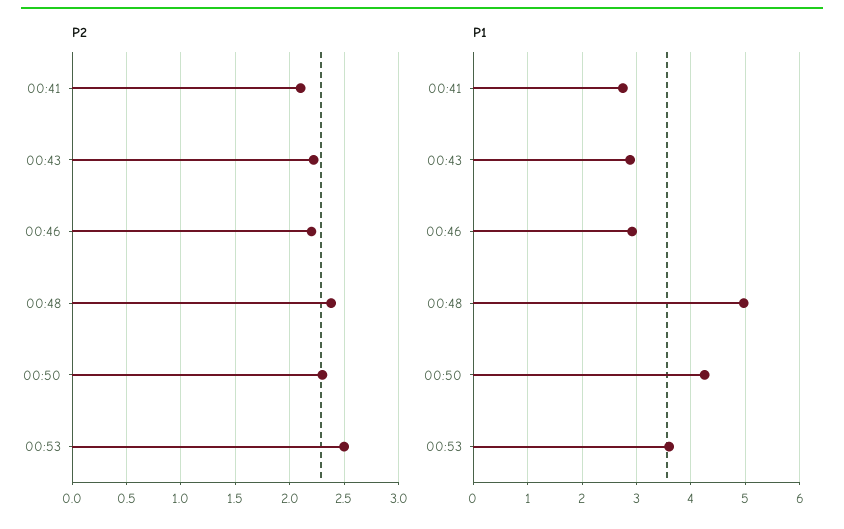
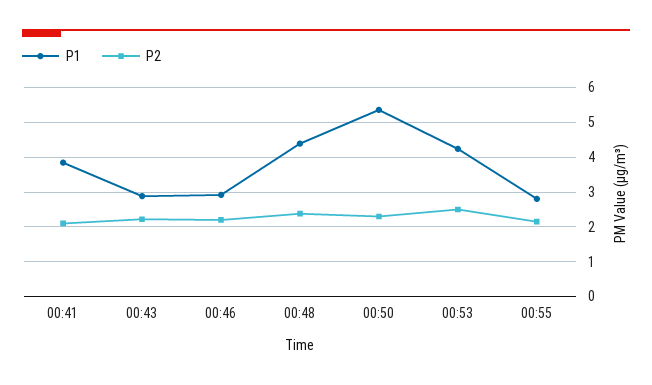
P1, 00:41: 2.8 -> 3.8
P1, 00:48: 5 -> 4.4
P1, 00:50: 4.2 -> 5.4
P1, 00:53: 3.6 -> 4.2
P1, 00:55: none -> 2.8
P2, 00:55: none -> 2.2

